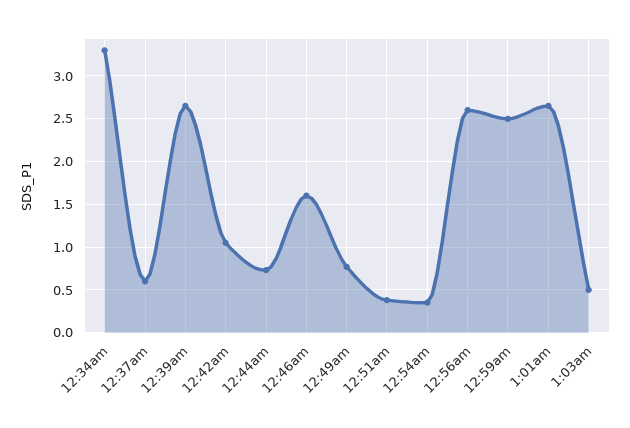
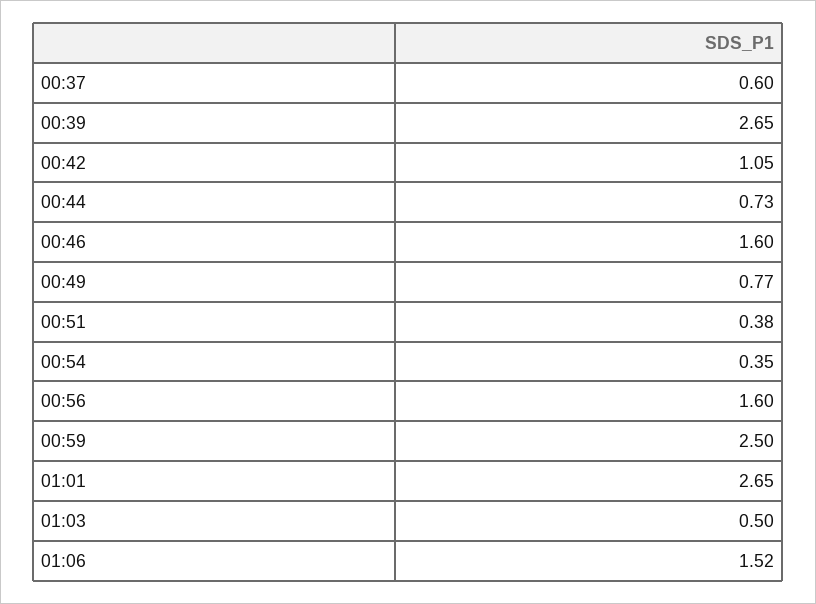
12:34am: 3.3 -> none
12:56am: 2.6 -> 1.6
01:06: none -> 1.52

